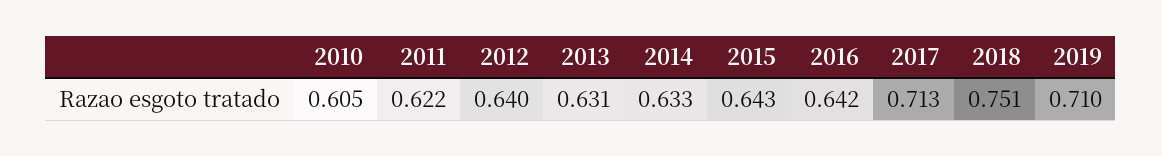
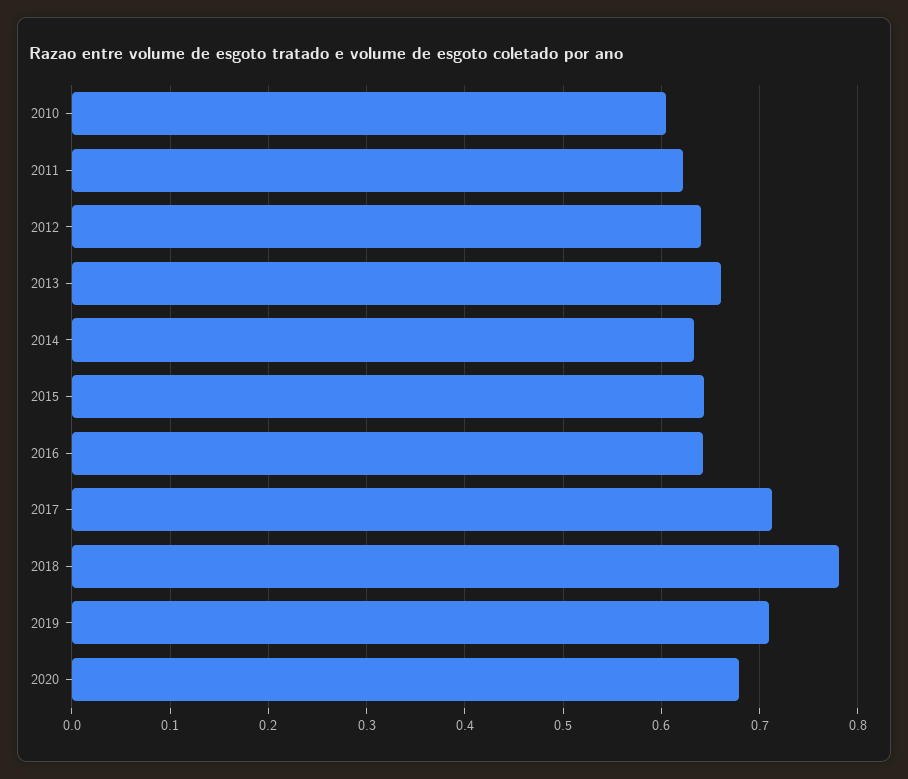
2013: 0.631 -> 0.66
2018: 0.751 -> 0.78
2020: none -> 0.68

